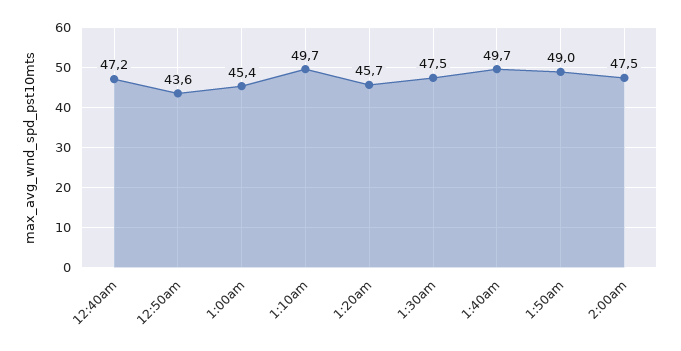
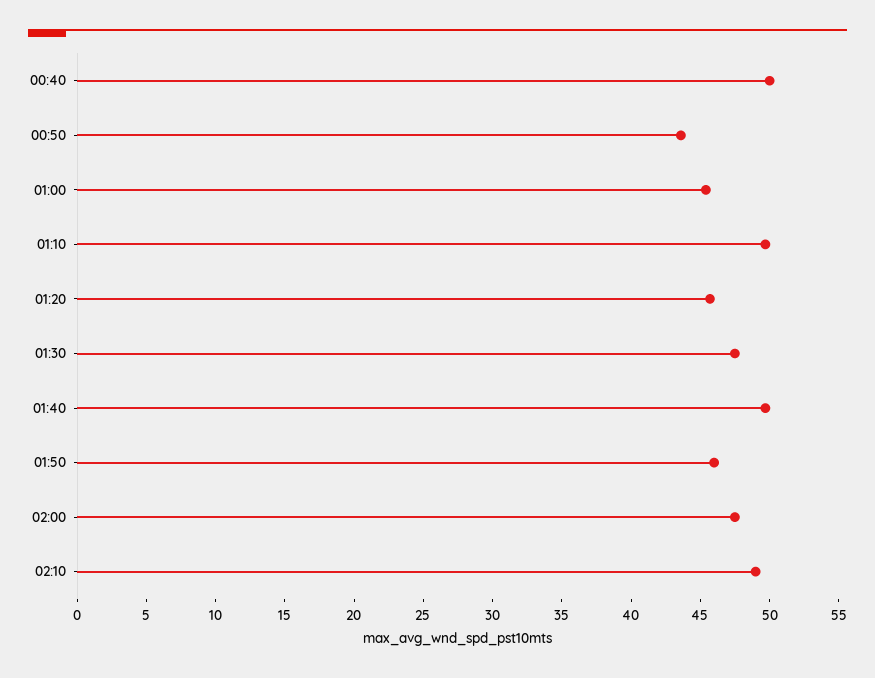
12:40am: 47.2 -> 50
1:50am: 49 -> 46
02:10: none -> 49

